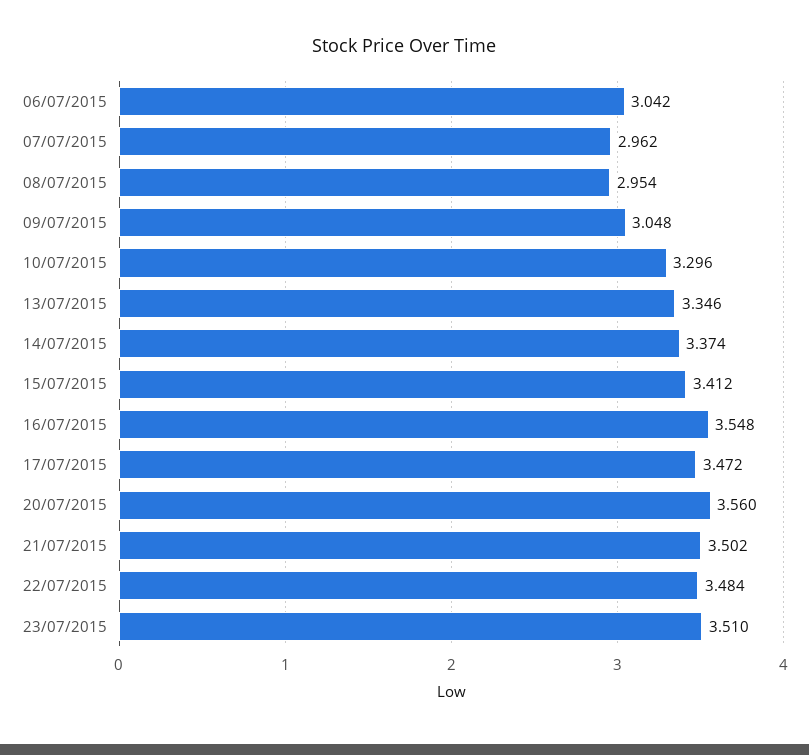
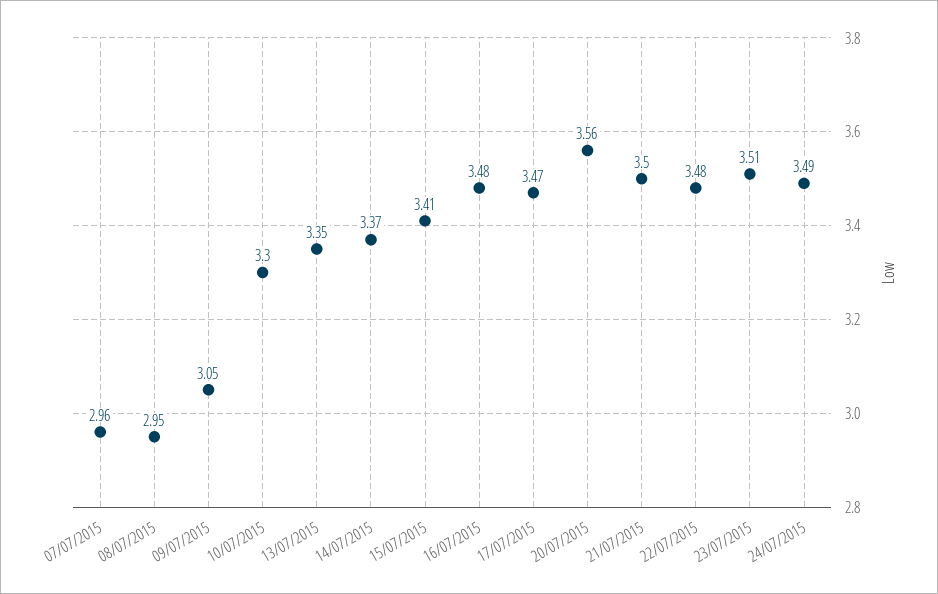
06/07/2015: 3.042 -> none
16/07/2015: 3.548 -> 3.48
24/07/2015: none -> 3.49

